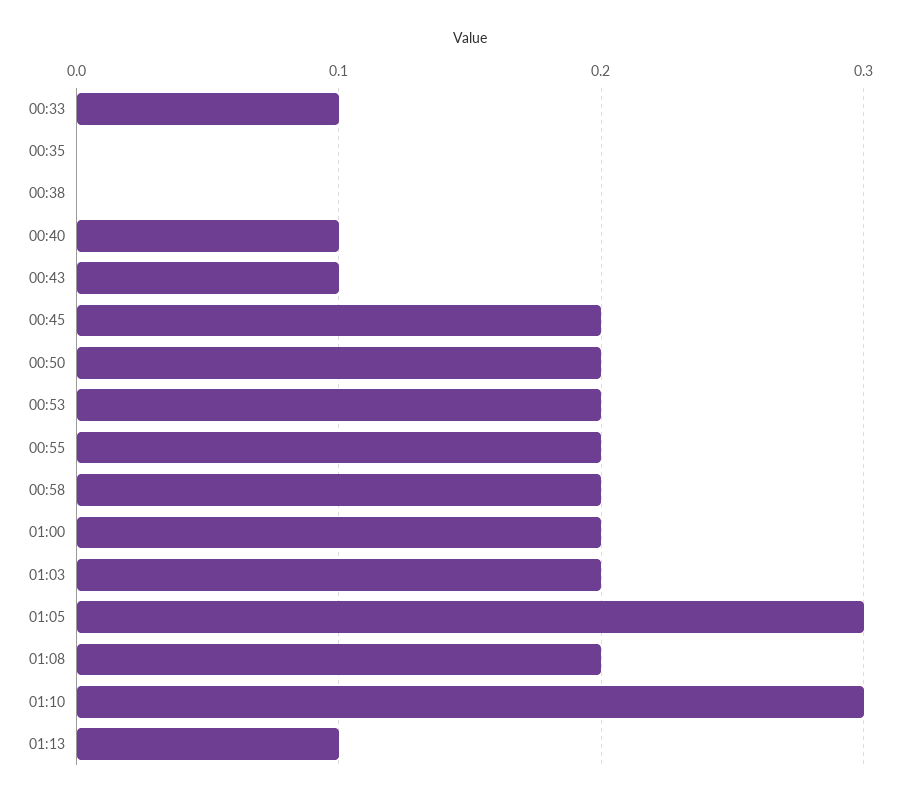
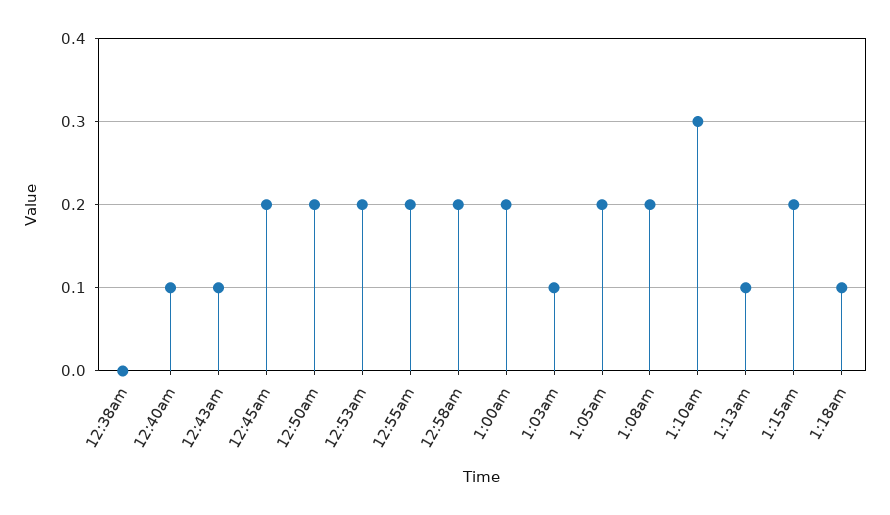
00:33: 0.1 -> none
00:35: 0 -> none
01:03: 0.2 -> 0.1
01:05: 0.3 -> 0.2
1:15am: none -> 0.2
1:18am: none -> 0.1

